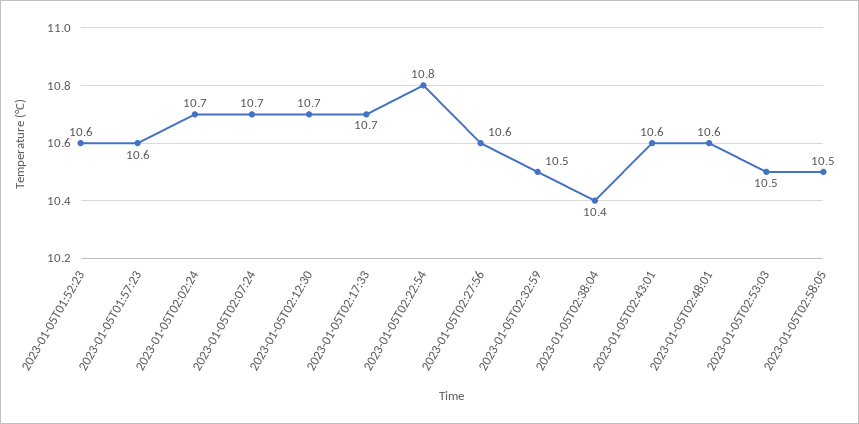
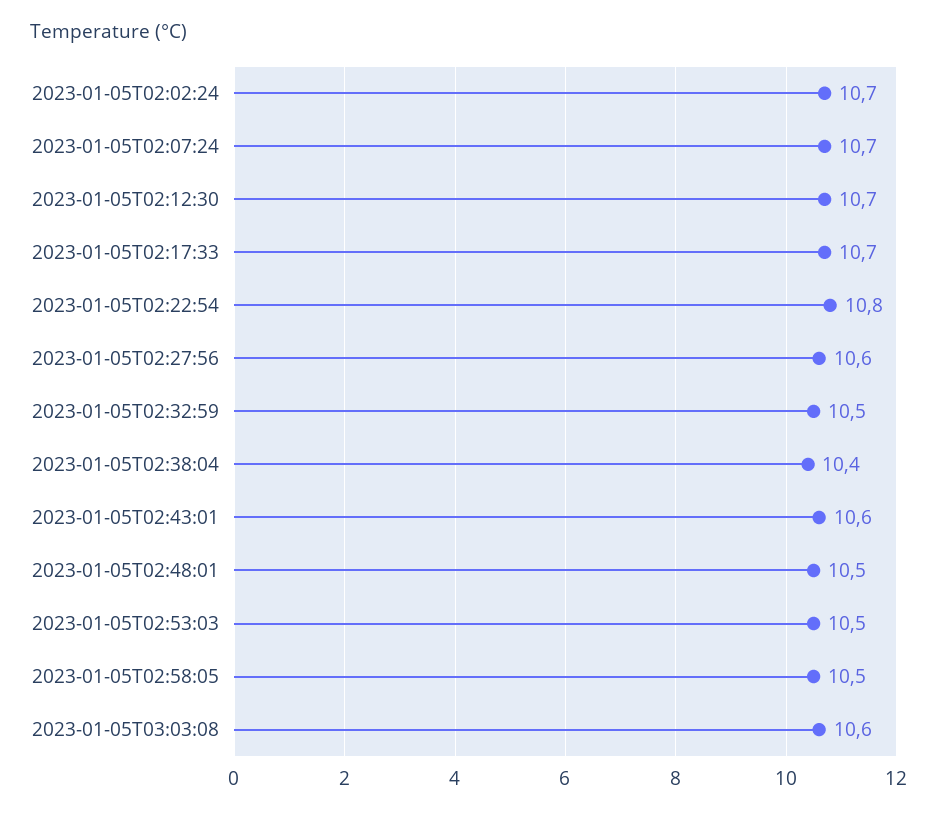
2023-01-05T01:52:23: 10.6 -> none
2023-01-05T01:57:23: 10.6 -> none
2023-01-05T02:48:01: 10.6 -> 10.5
2023-01-05T03:03:08: none -> 10.6

